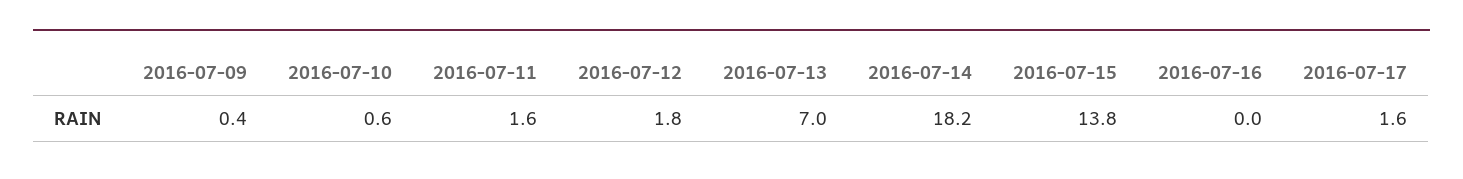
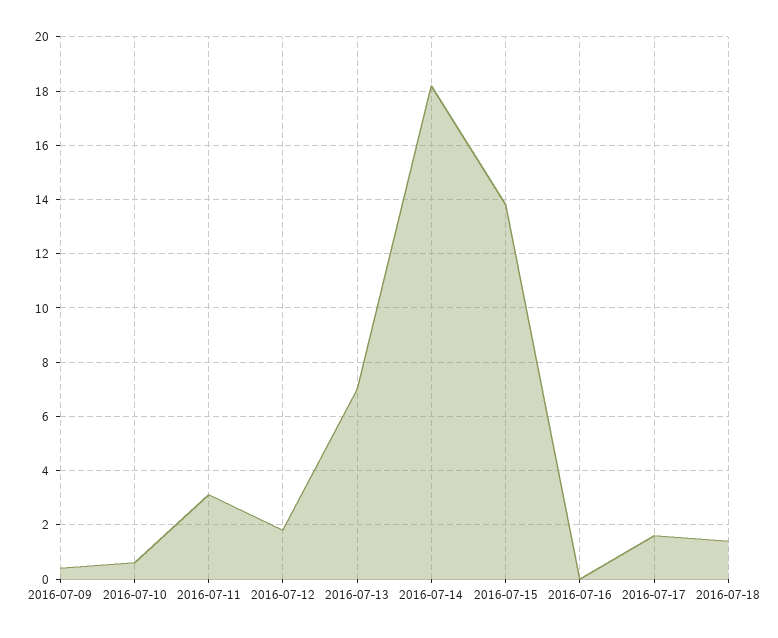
2016-07-11: 1.6 -> 3
2016-07-18: none -> 1.5

